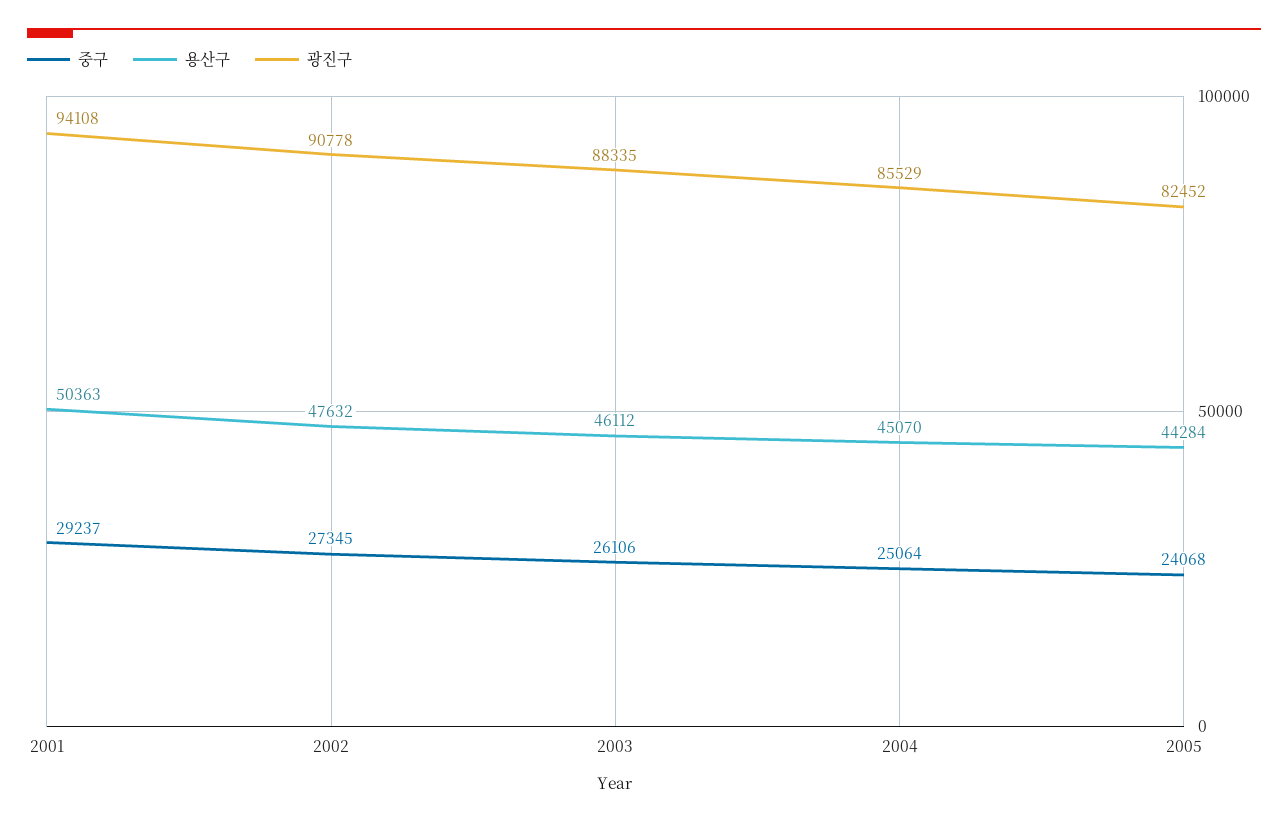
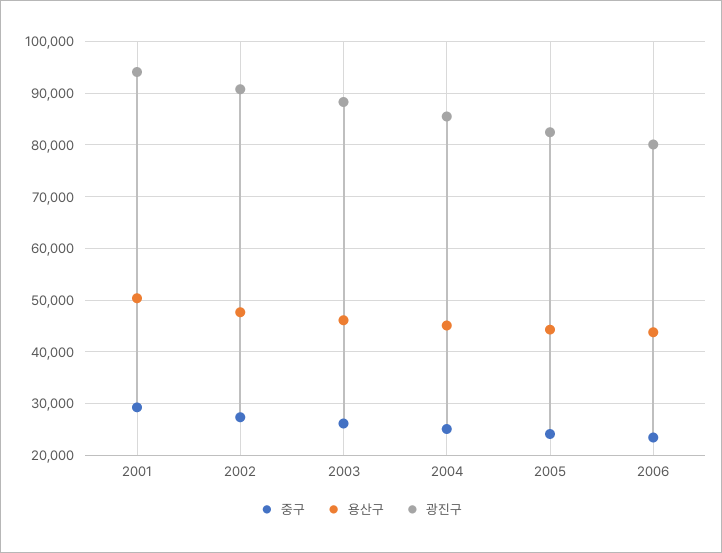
중구, 2006: none -> 24000
용산구, 2006: none -> 44000
광진구, 2006: none -> 80000

